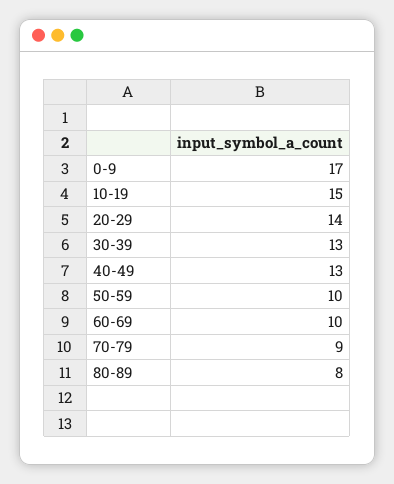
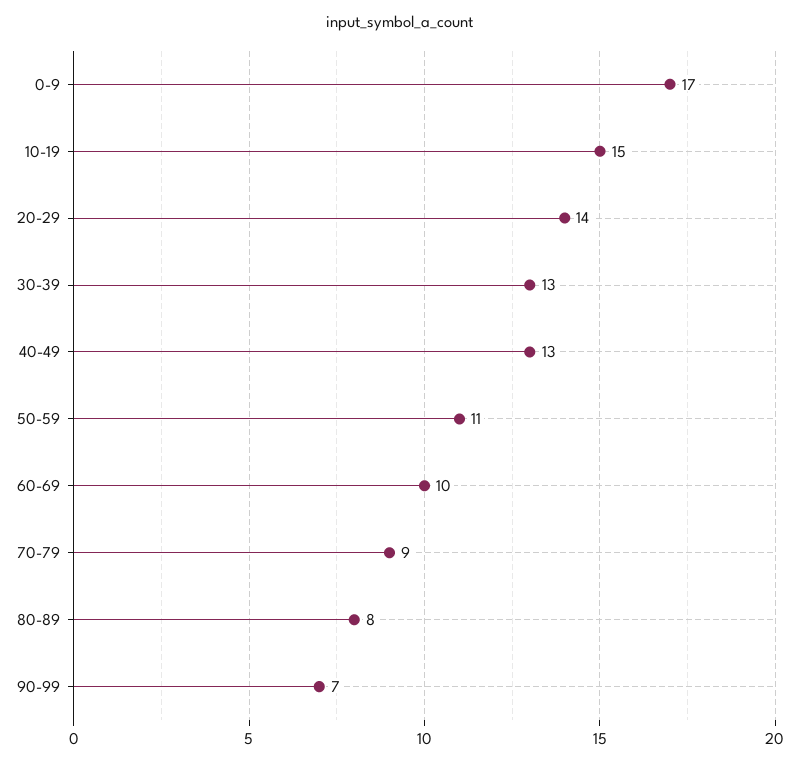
50-59: 10 -> 11
90-99: none -> 7

